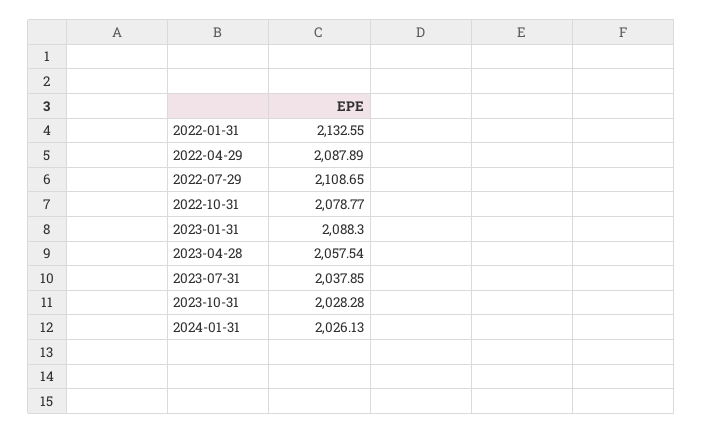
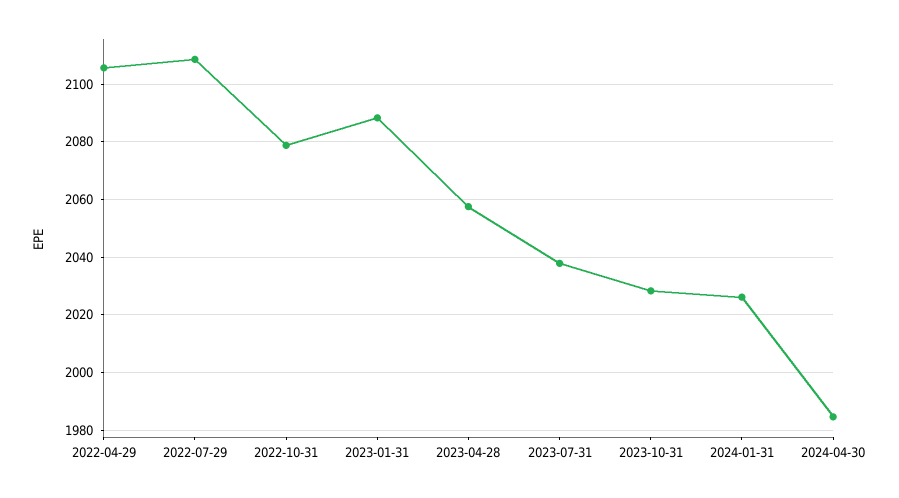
2022-01-31: 2132.55 -> none
2022-04-29: 2087.89 -> 2105
2024-04-30: none -> 1985

